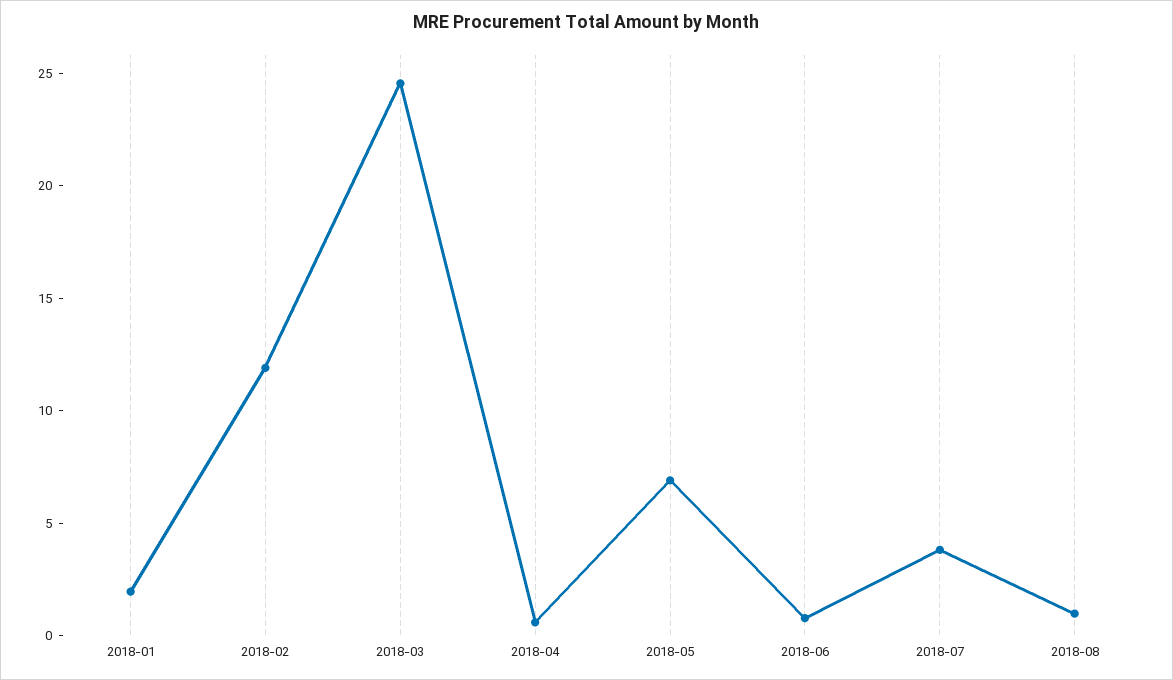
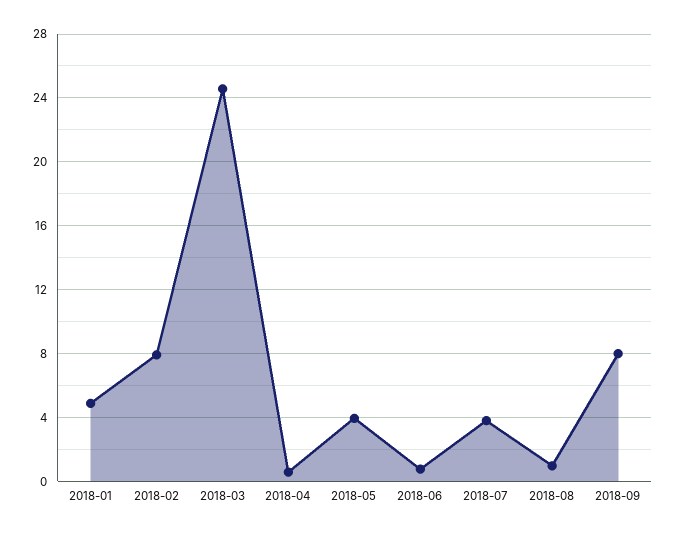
2018-01: 2 -> 5
2018-02: 12 -> 8
2018-05: 7 -> 4
2018-09: none -> 8

